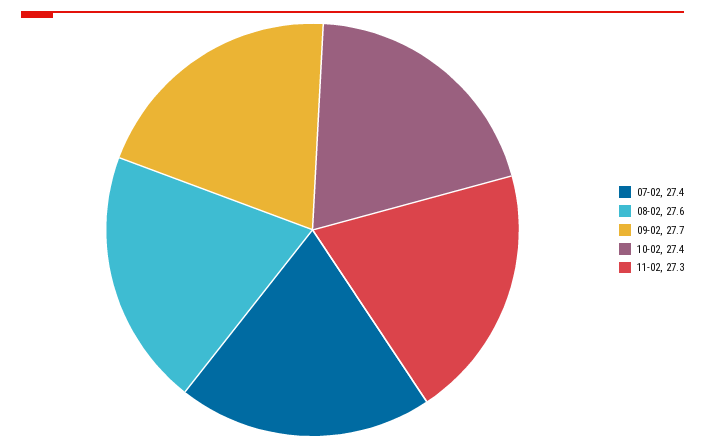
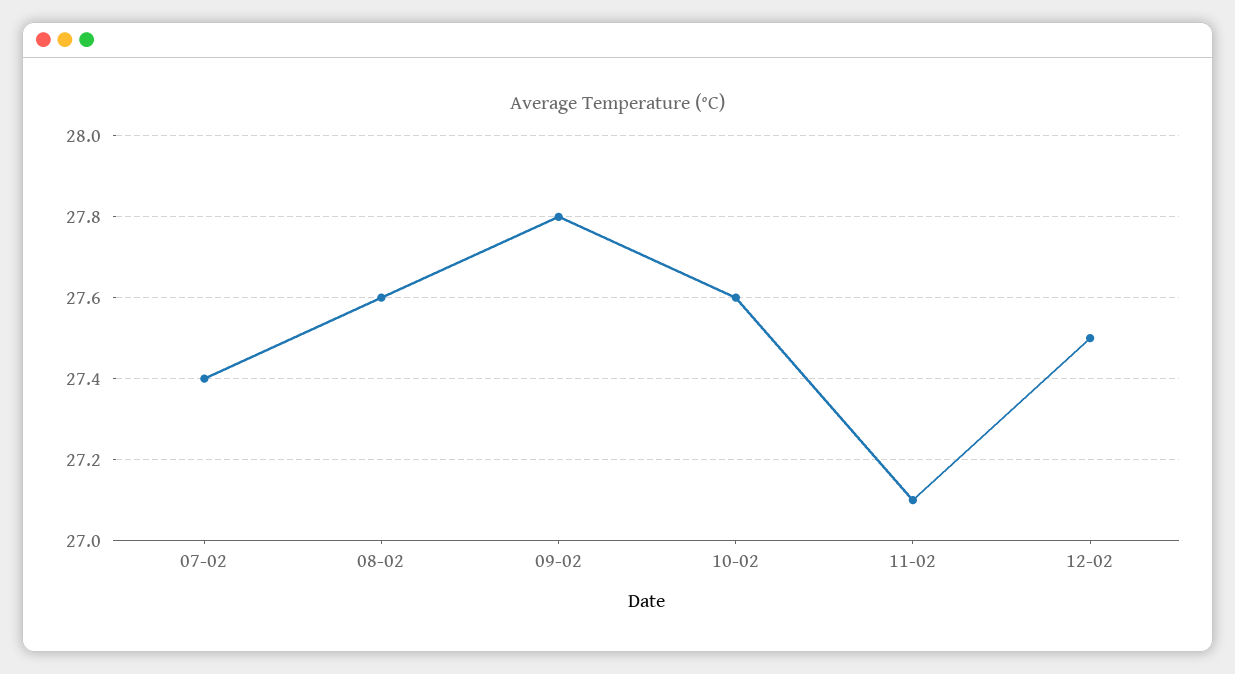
09-02: 27.7 -> 27.8
10-02: 27.4 -> 27.6
11-02: 27.3 -> 27.1
12-02: none -> 27.5

